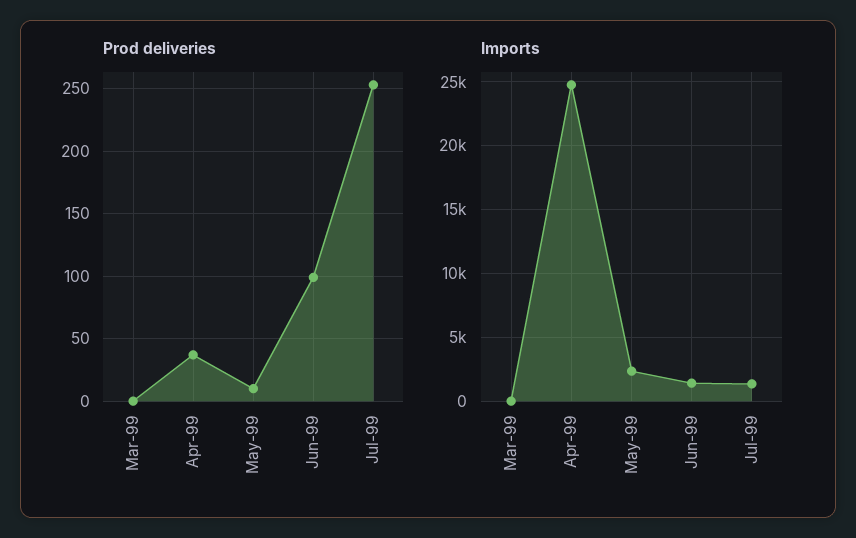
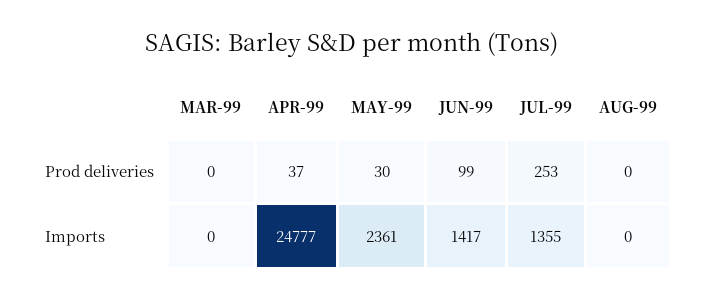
Prod deliveries, May-99: 10 -> 30
Prod deliveries, AUG-99: none -> 0
Imports, AUG-99: none -> 0

